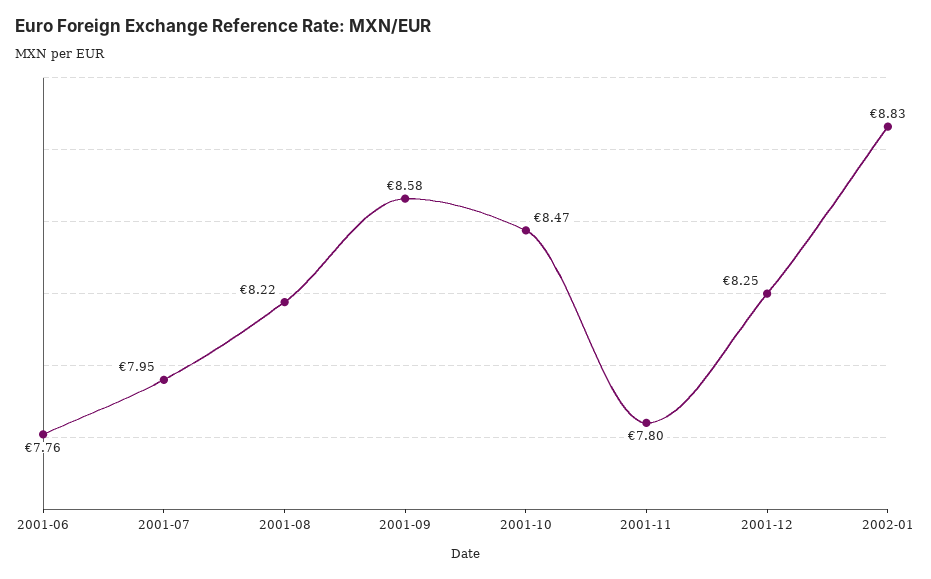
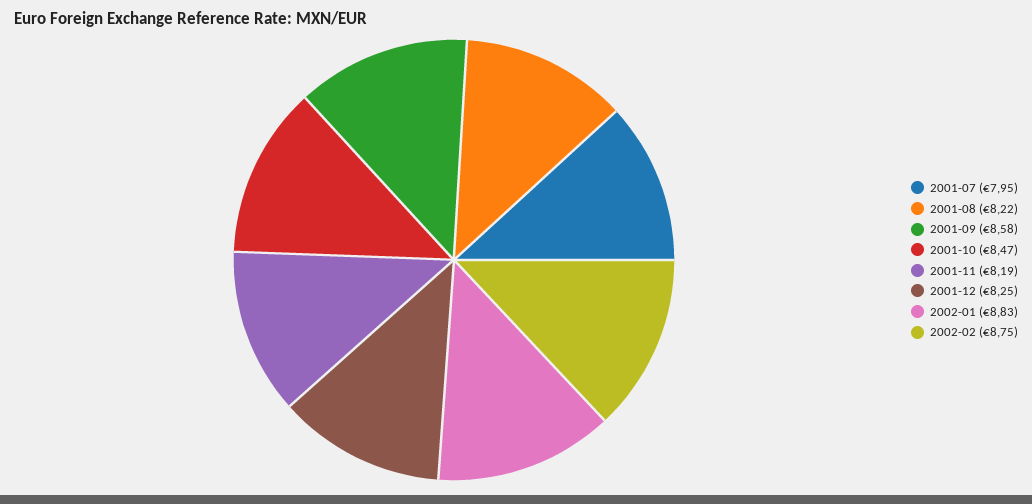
2001-06: 7.76 -> none
2001-11: 7.8 -> 8.19
2002-02: none -> 8.75

